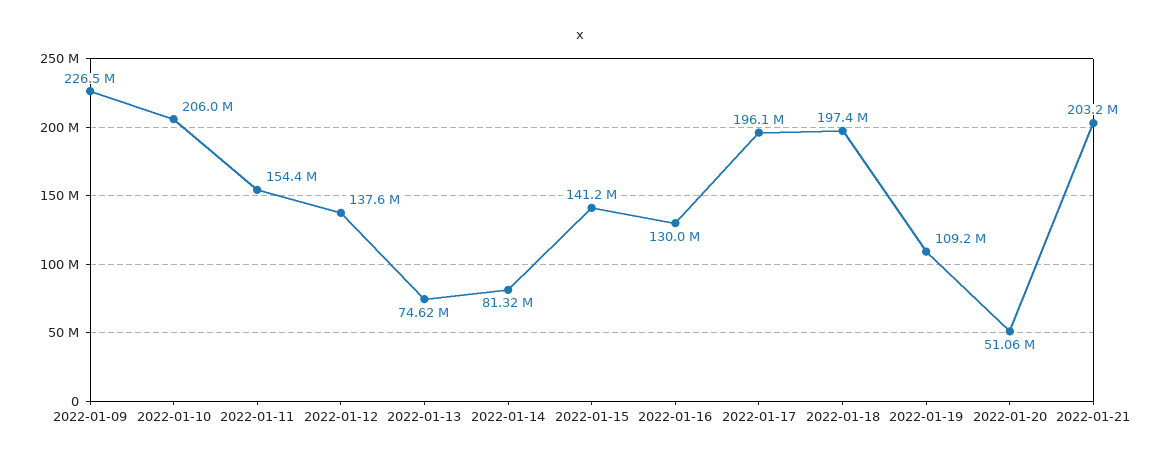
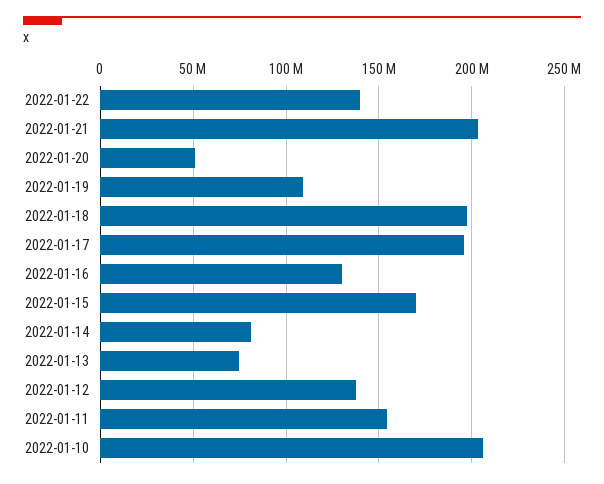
2022-01-09: 226500000 -> none
2022-01-15: 141200000 -> 170000000
2022-01-22: none -> 140000000

